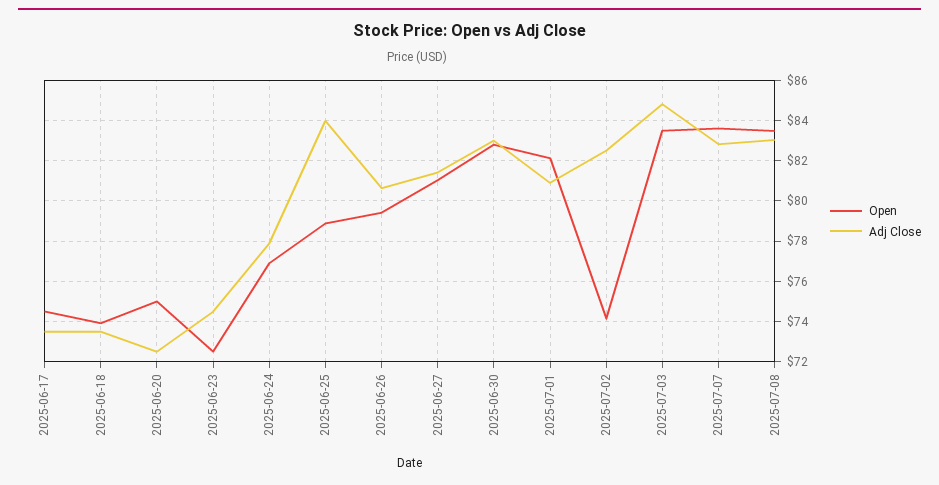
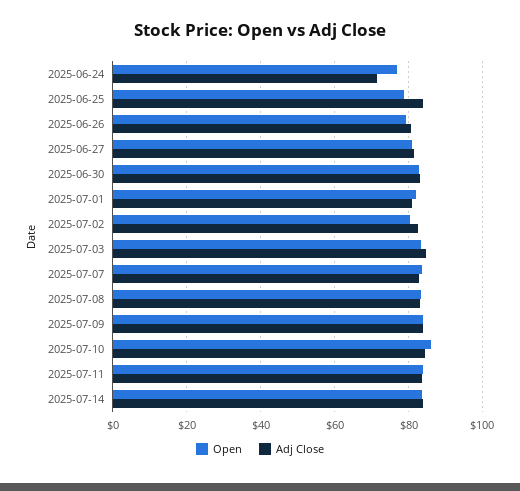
Open, 2025-06-17: 74.5 -> none
Adj Close, 2025-06-17: 73.5 -> none
Open, 2025-06-18: 74 -> none
Adj Close, 2025-06-18: 73.5 -> none
Open, 2025-06-20: 75 -> none
Adj Close, 2025-06-20: 72.5 -> none
Open, 2025-06-23: 72.5 -> none
Adj Close, 2025-06-23: 74.5 -> none
Adj Close, 2025-06-24: 78 -> 72
Open, 2025-07-02: 74 -> 80
Open, 2025-07-09: none -> 84
Adj Close, 2025-07-09: none -> 84
Open, 2025-07-10: none -> 86
Adj Close, 2025-07-10: none -> 84
Open, 2025-07-11: none -> 84
Adj Close, 2025-07-11: none -> 84
Open, 2025-07-14: none -> 84
Adj Close, 2025-07-14: none -> 84

